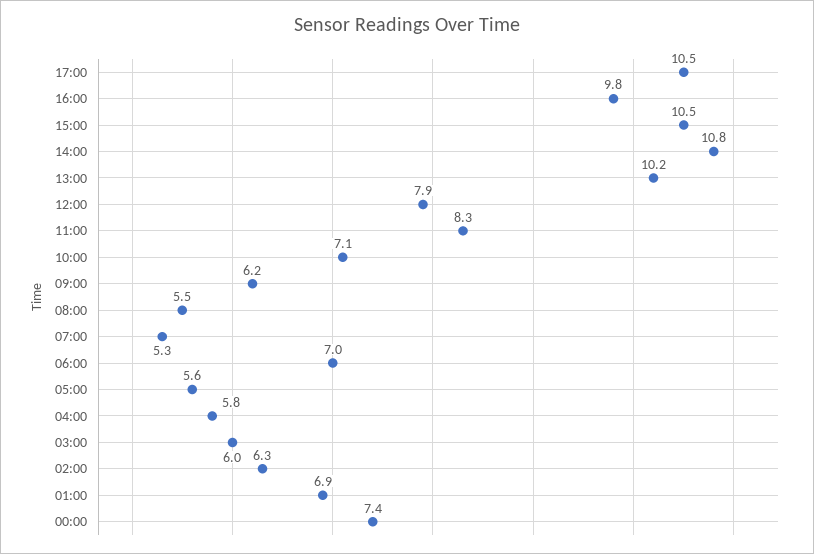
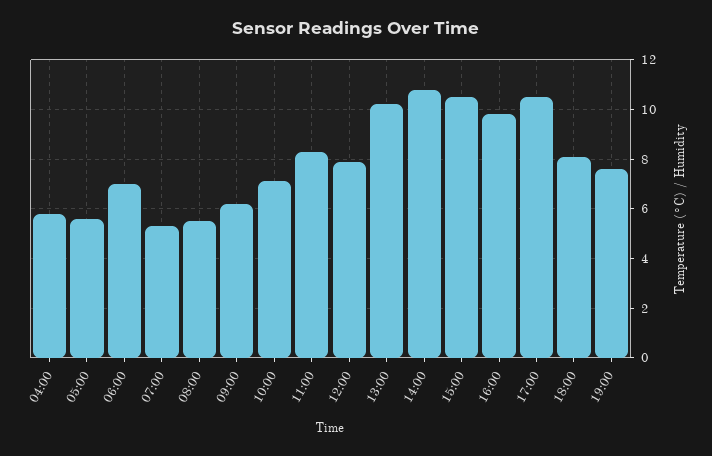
03:00: 6 -> none
02:00: 6.3 -> none
01:00: 6.9 -> none
00:00: 7.4 -> none
18:00: none -> 8
19:00: none -> 7.5

